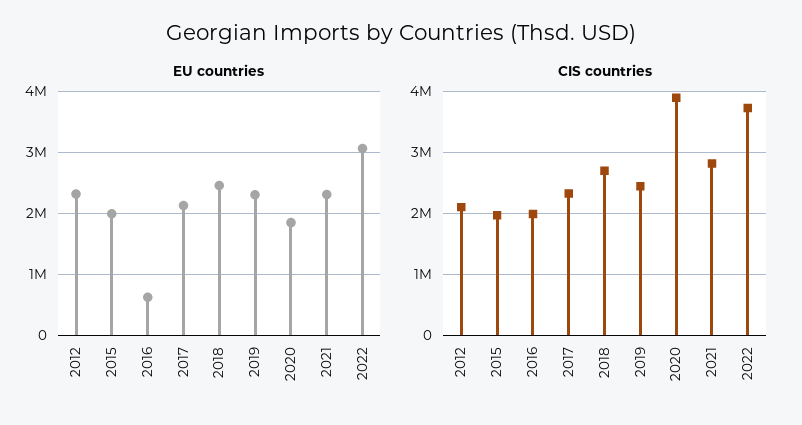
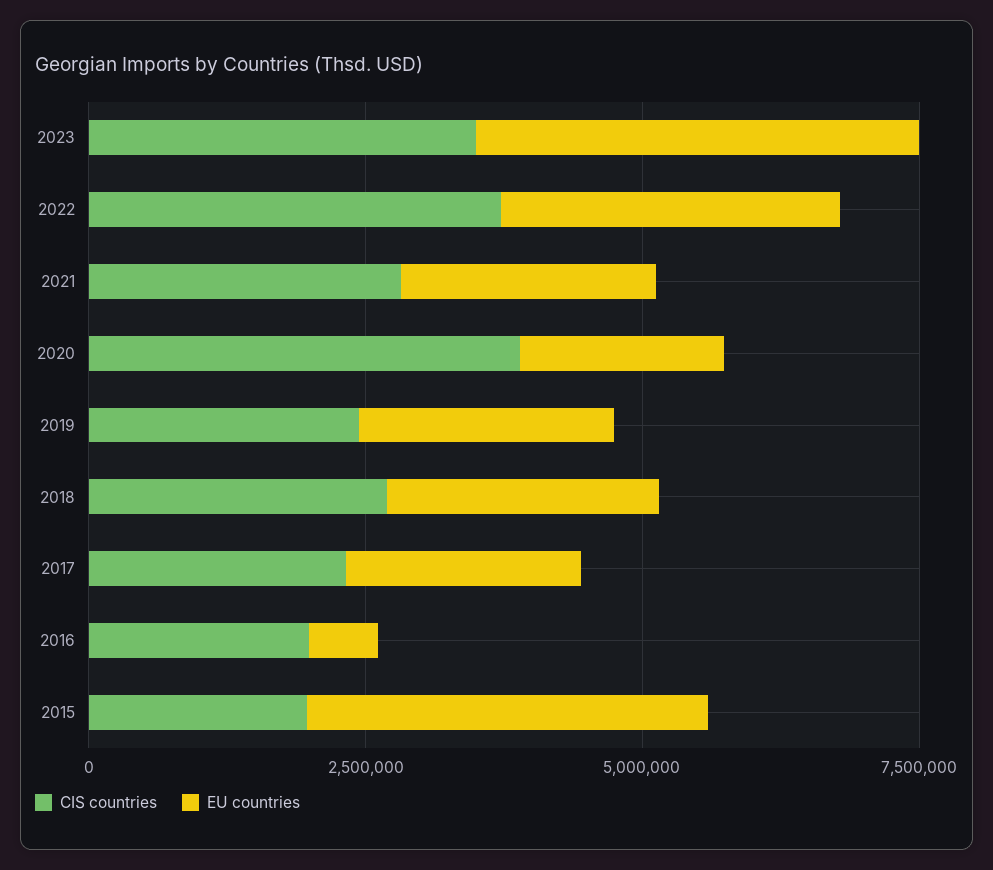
EU countries, 2012: 2300000 -> none
EU countries, 2015: 2000000 -> 3500000
CIS countries, 2012: 2100000 -> none
CIS countries, 2023: none -> 3500000
EU countries, 2023: none -> 4000000

